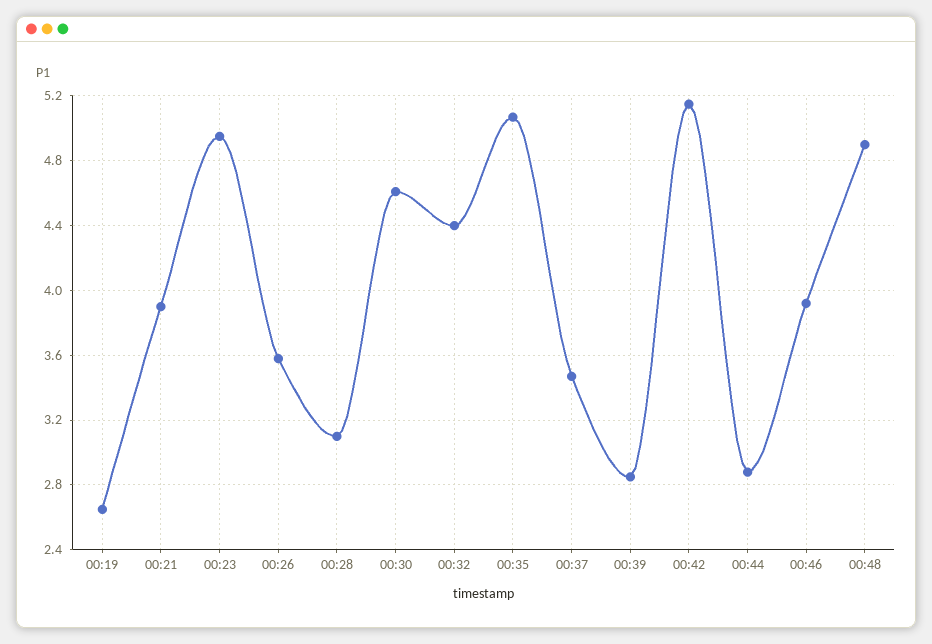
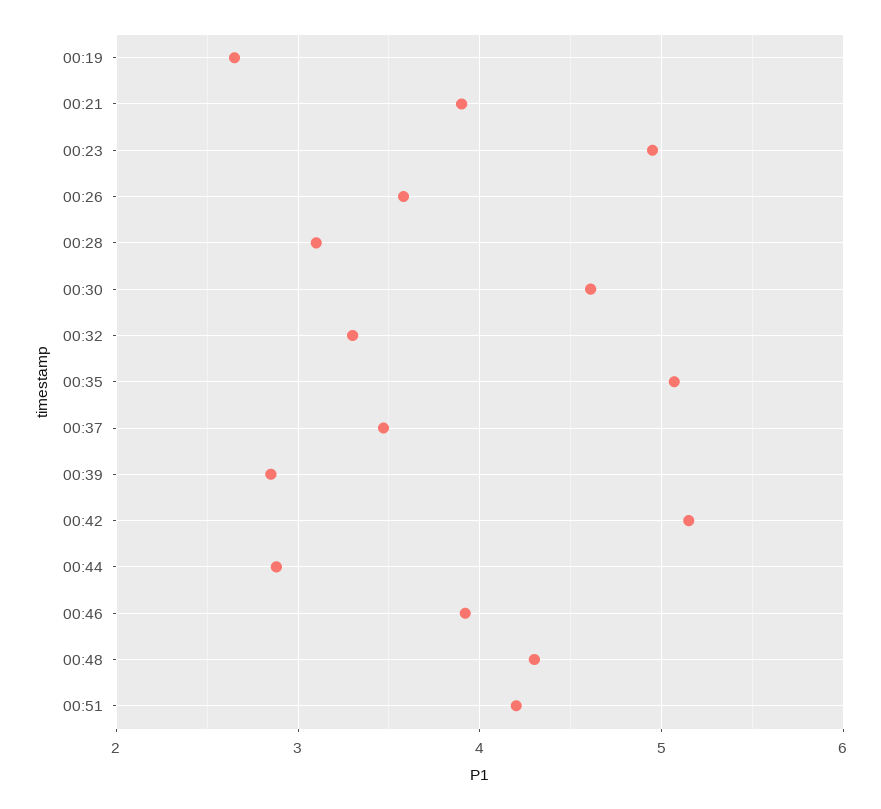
00:32: 4.4 -> 3.3
00:48: 4.9 -> 4.3
00:51: none -> 4.2

